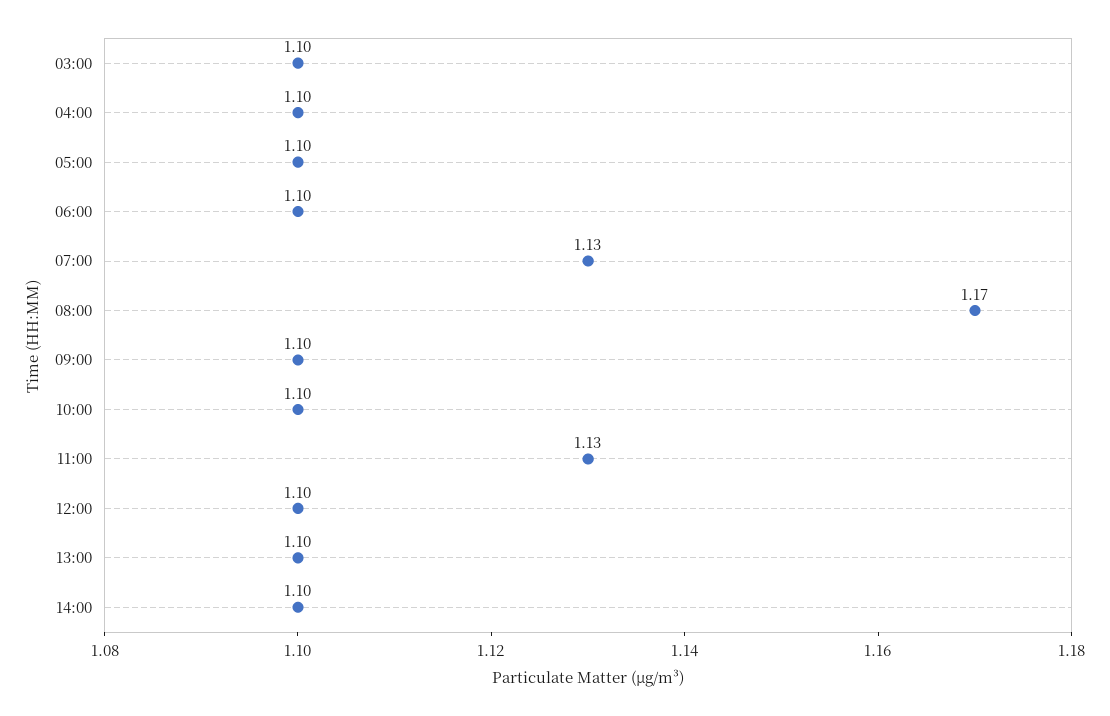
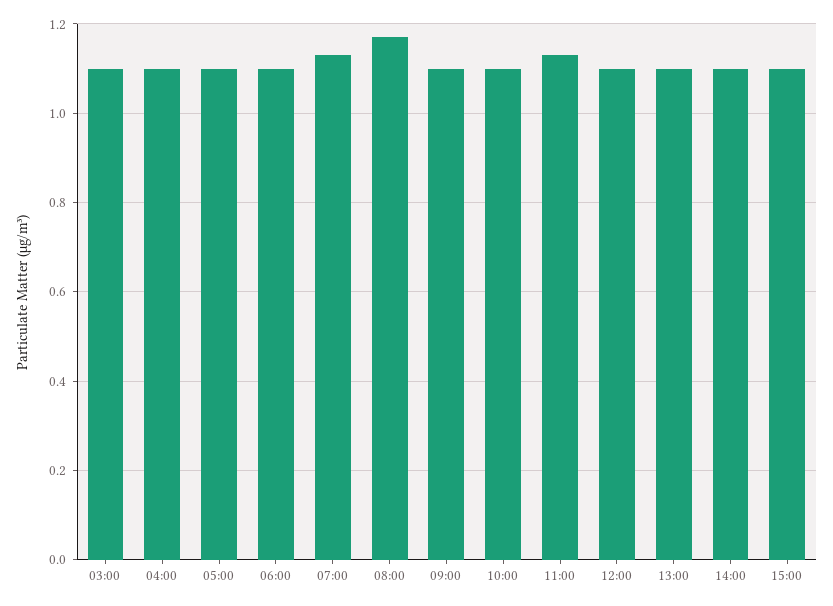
15:00: none -> 1.1

